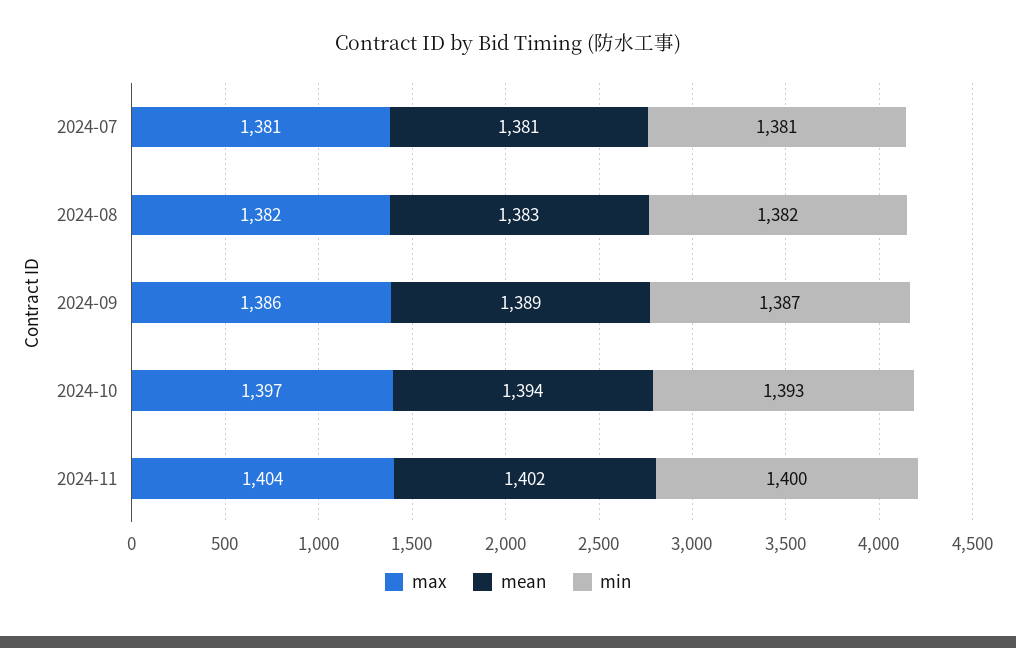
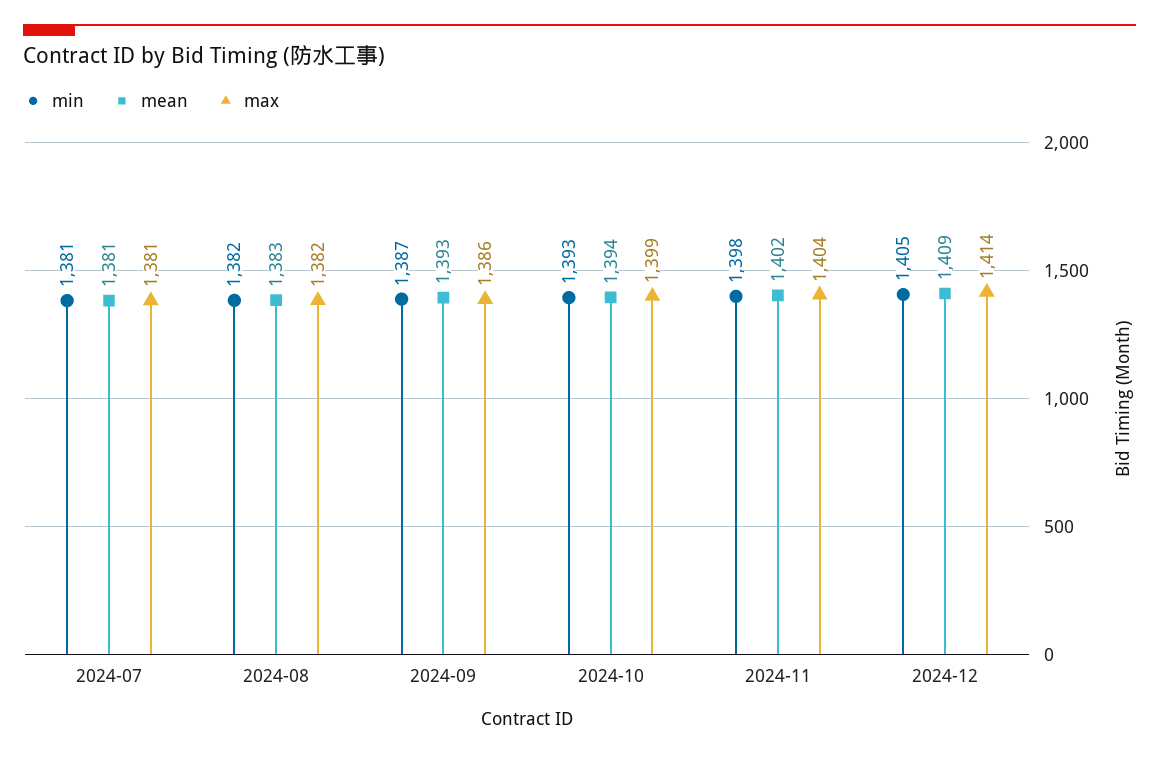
mean, 2024-09: 1389 -> 1393
max, 2024-10: 1397 -> 1399
min, 2024-11: 1400 -> 1398
min, 2024-12: none -> 1405
mean, 2024-12: none -> 1409
max, 2024-12: none -> 1414

